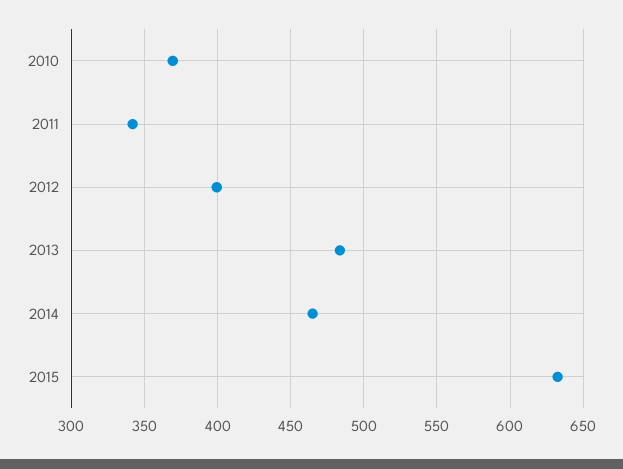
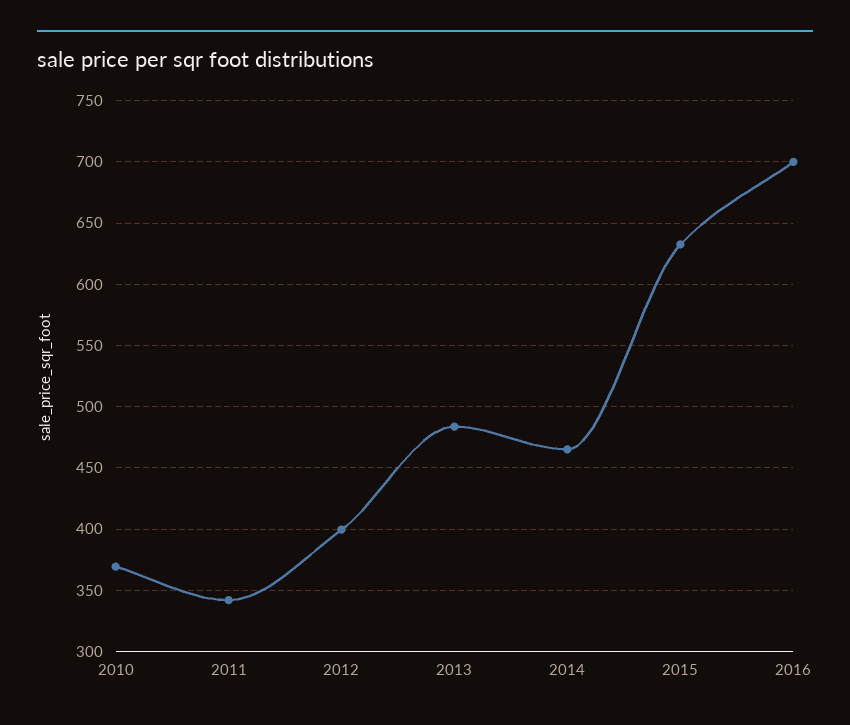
2016: none -> 700

